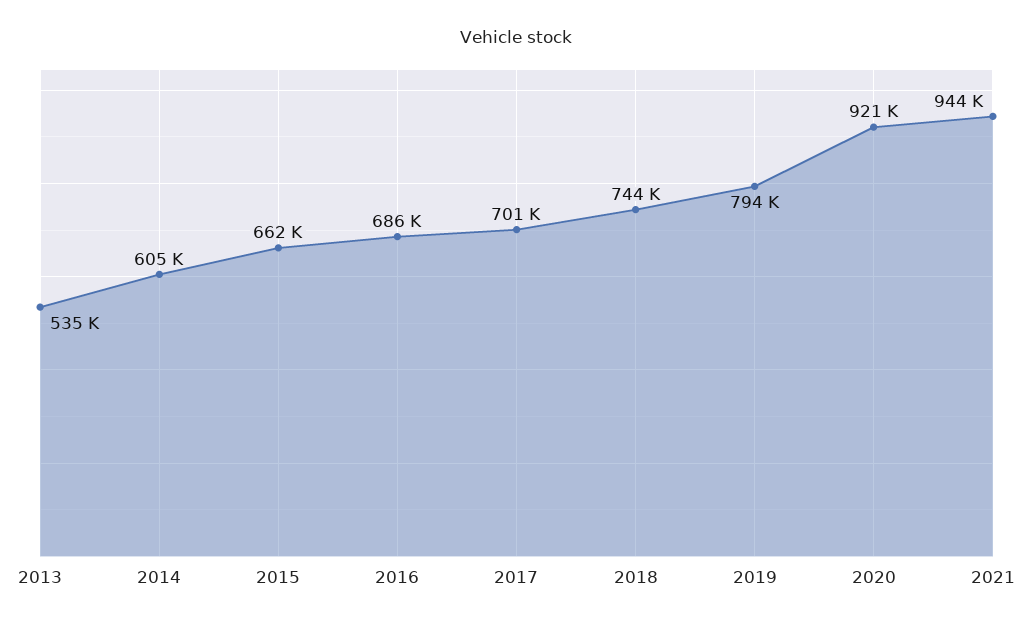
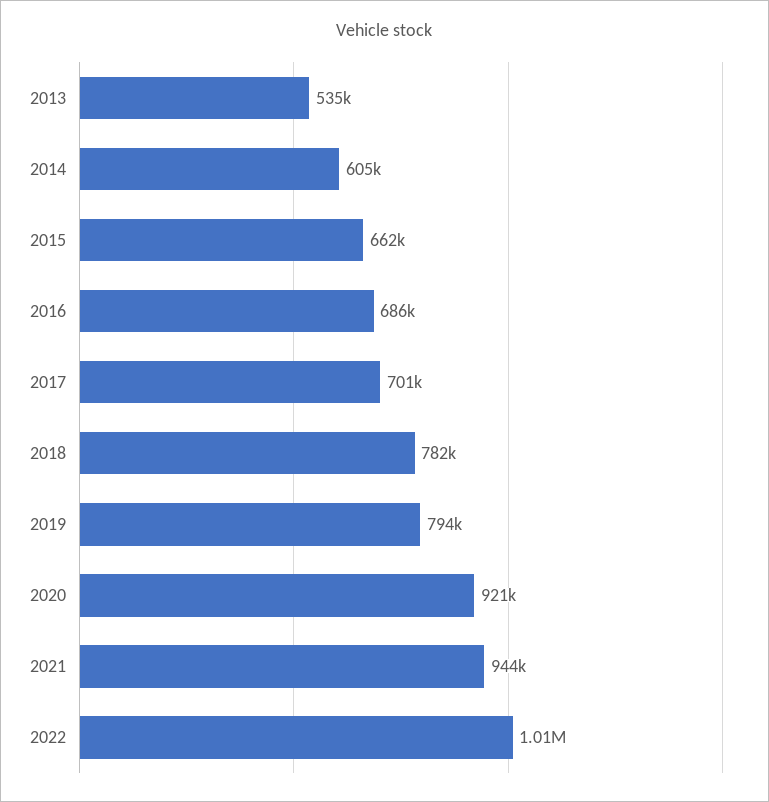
2018: 744000 -> 782000
2022: none -> 1010000

